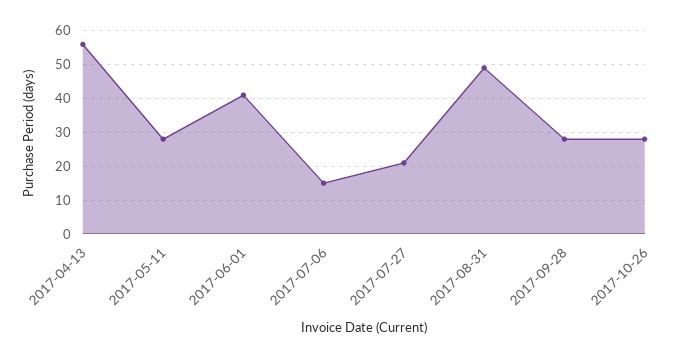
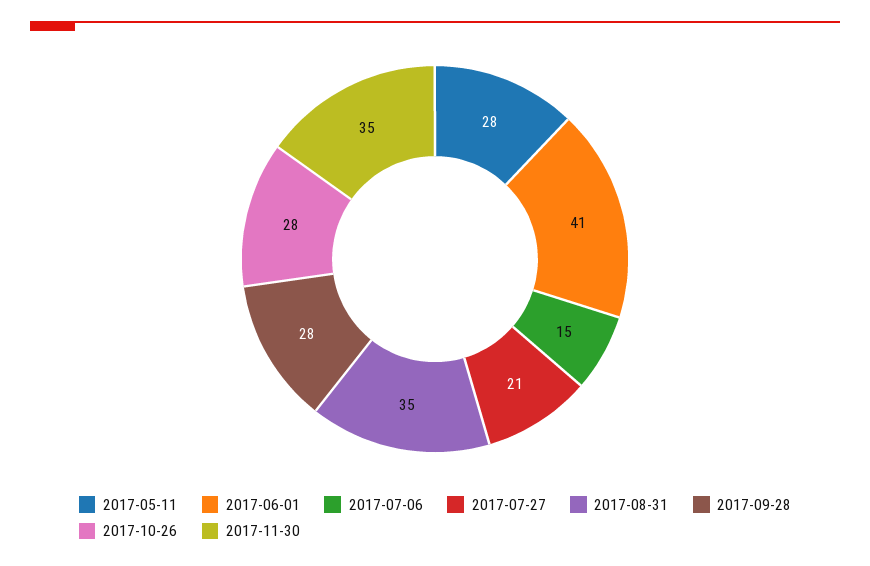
2017-04-13: 55 -> none
2017-08-31: 50 -> 35
2017-11-30: none -> 35

